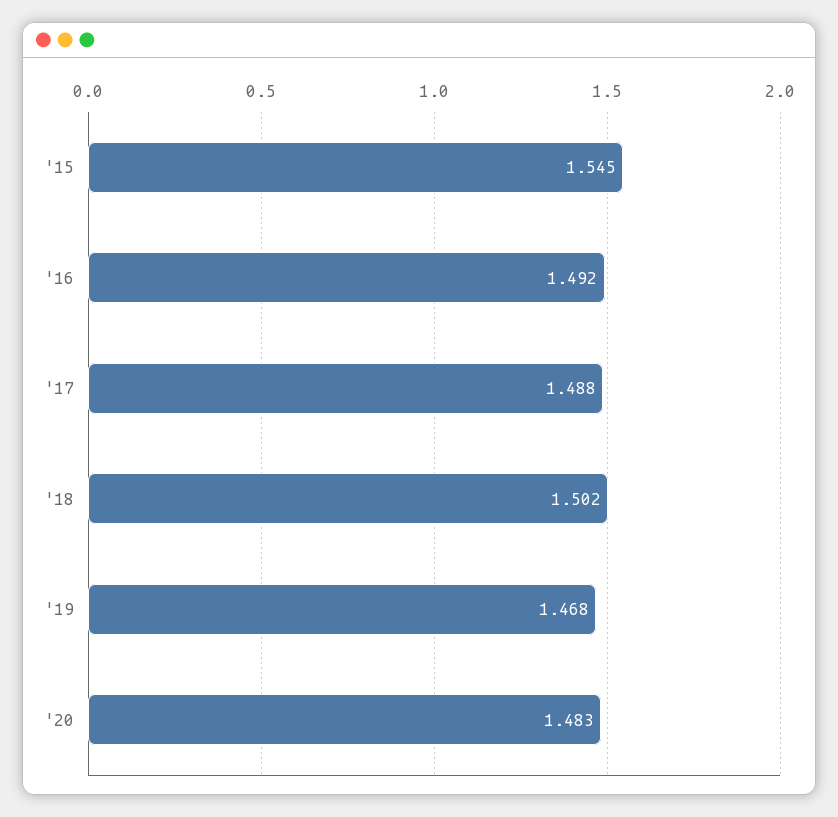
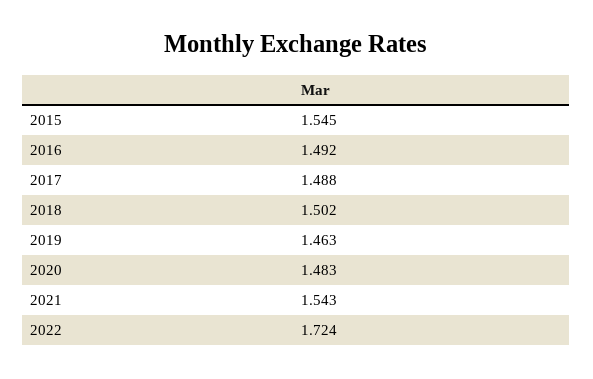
'19: 1.468 -> 1.463
2021: none -> 1.543
2022: none -> 1.724

